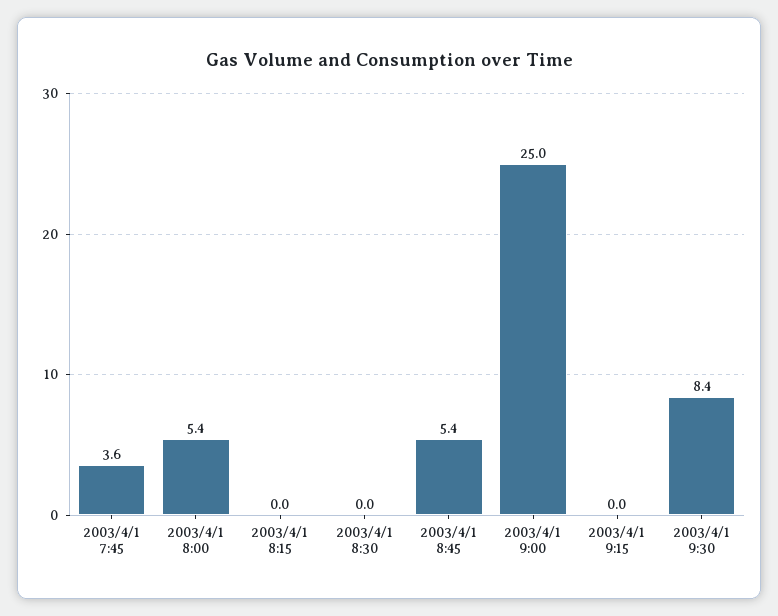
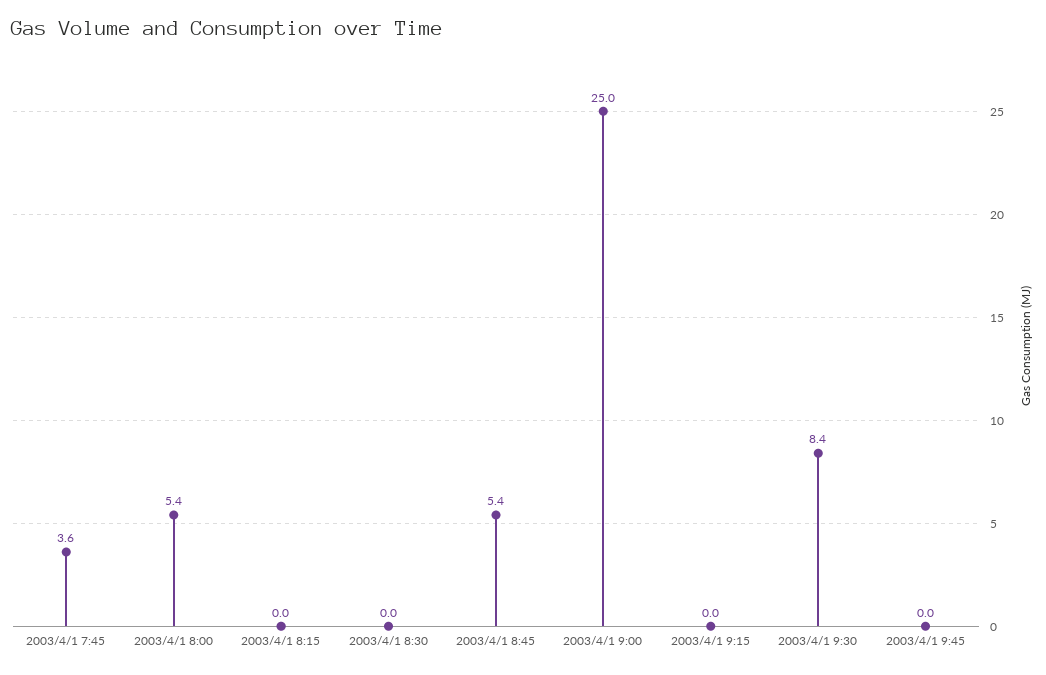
2003/4/1 9:45: none -> 0

